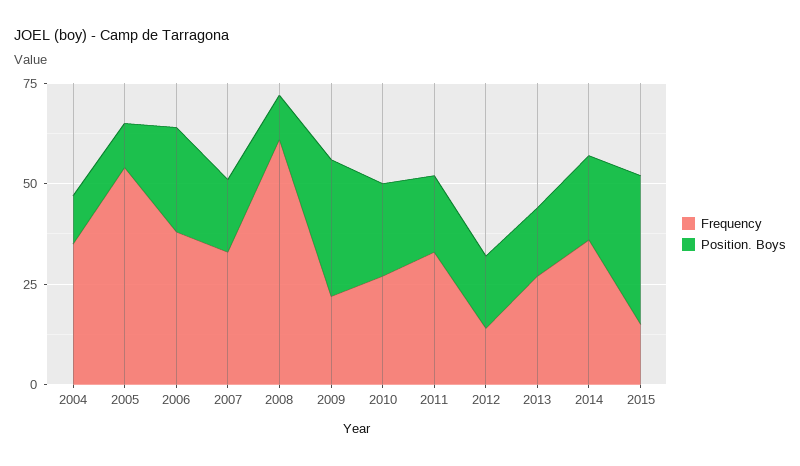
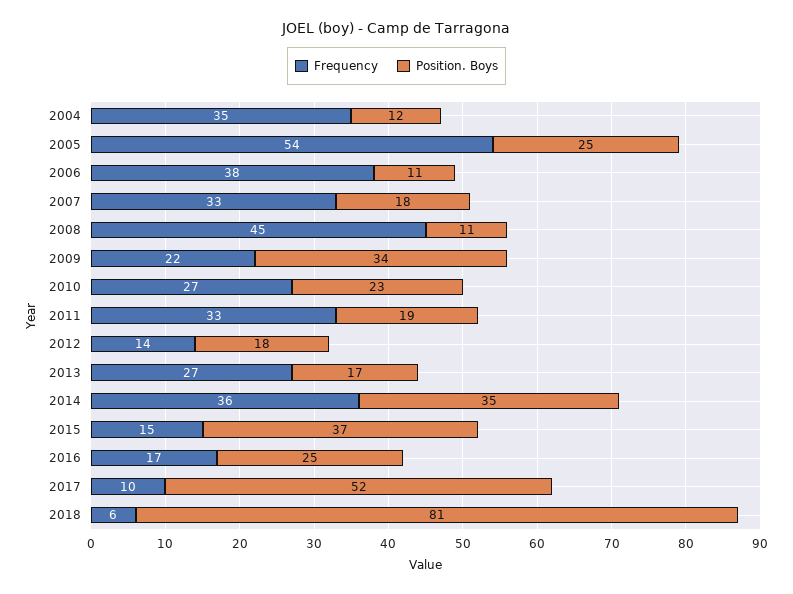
Position. Boys, 2005: 10 -> 25
Position. Boys, 2006: 25 -> 11
Frequency, 2008: 60 -> 45
Position. Boys, 2014: 20 -> 35
Frequency, 2016: none -> 17
Position. Boys, 2016: none -> 25
Frequency, 2017: none -> 10
Position. Boys, 2017: none -> 52
Frequency, 2018: none -> 6
Position. Boys, 2018: none -> 81

